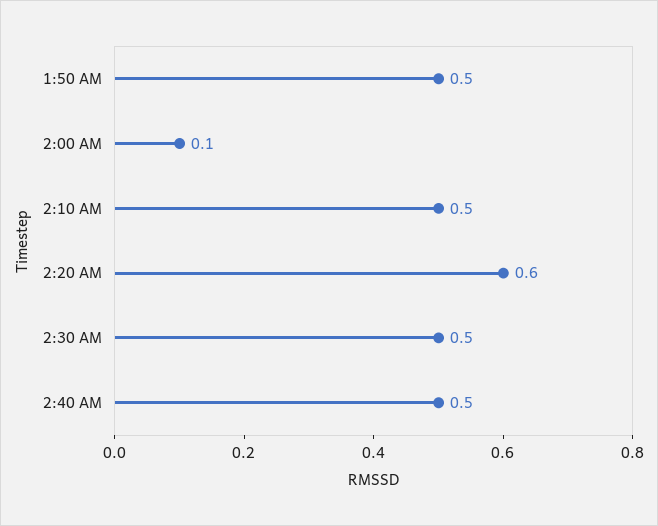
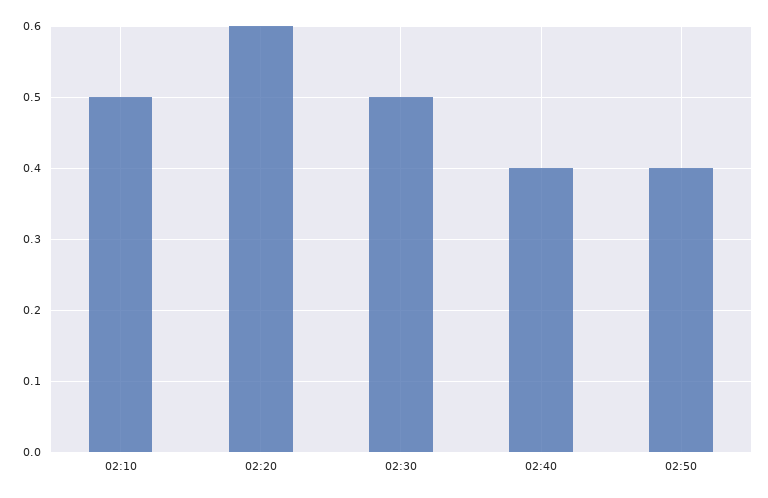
1:50 AM: 0.5 -> none
2:00 AM: 0.1 -> none
2:40 AM: 0.5 -> 0.4
02:50: none -> 0.4

